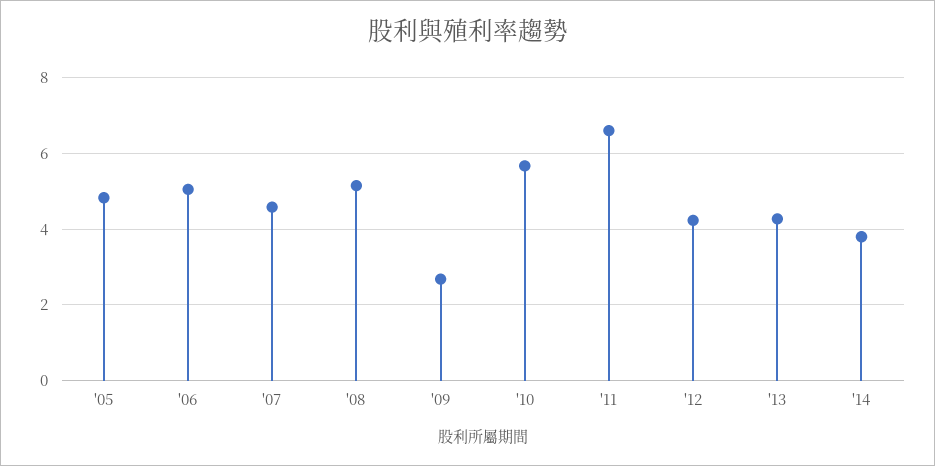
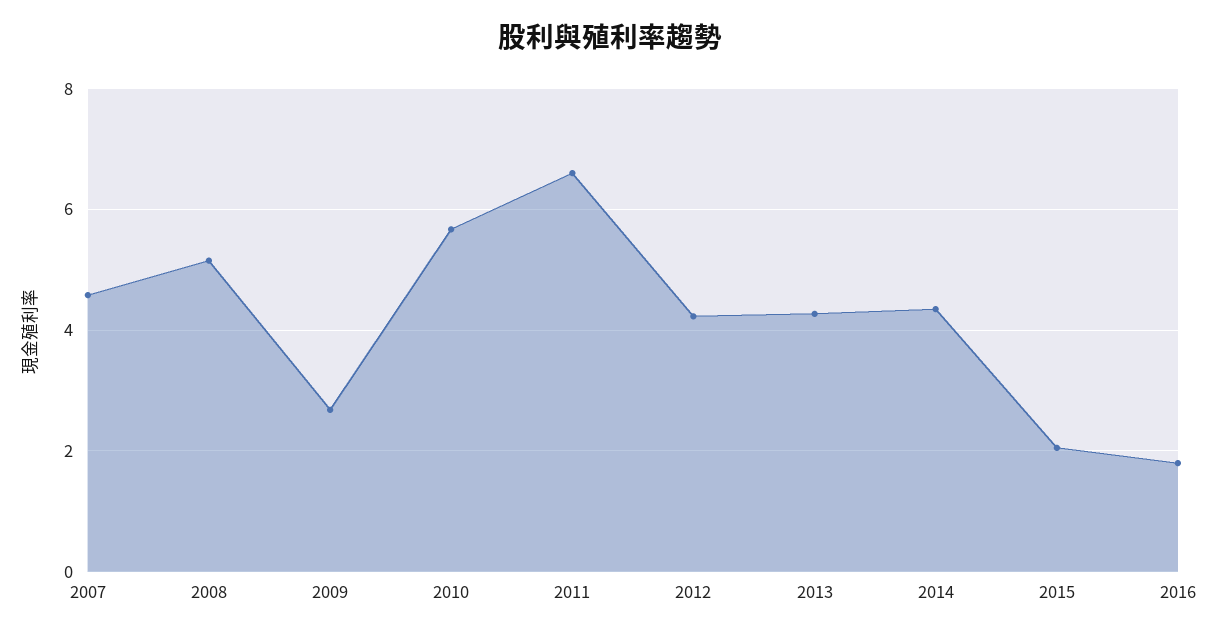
'05: 4.8 -> none
'06: 5 -> none
'14: 3.8 -> 4.4
2015: none -> 2
2016: none -> 1.8

